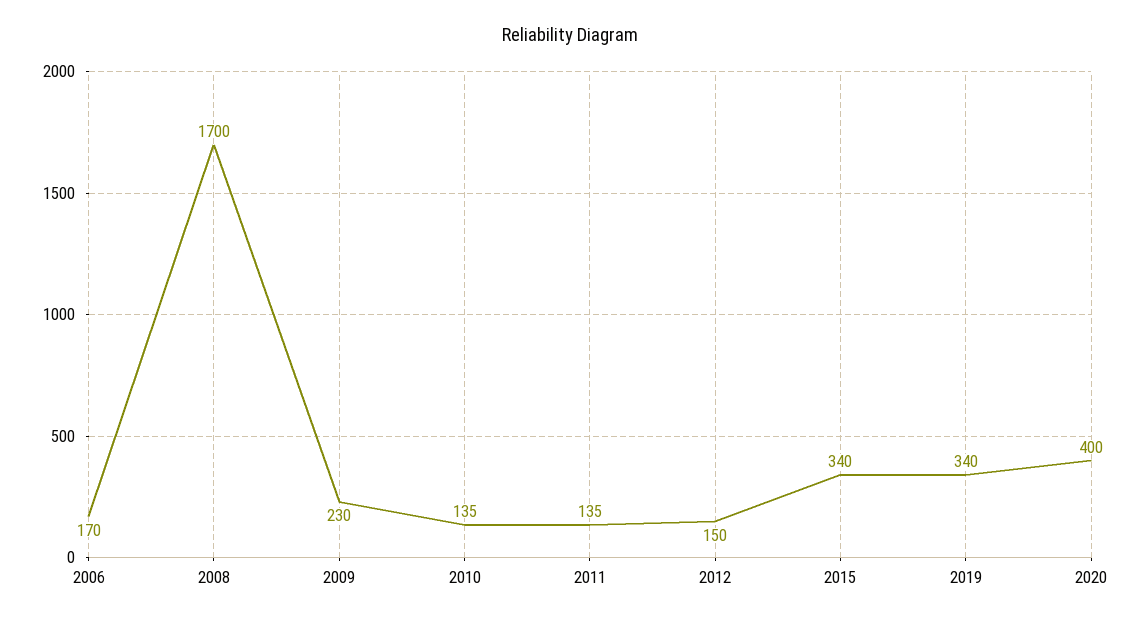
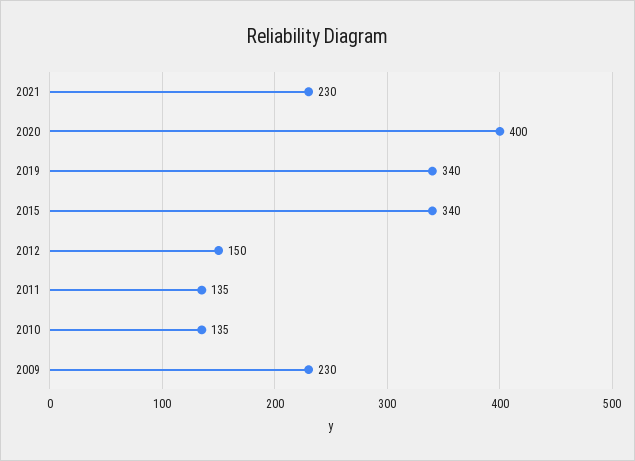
2006: 170 -> none
2008: 1700 -> none
2021: none -> 230

